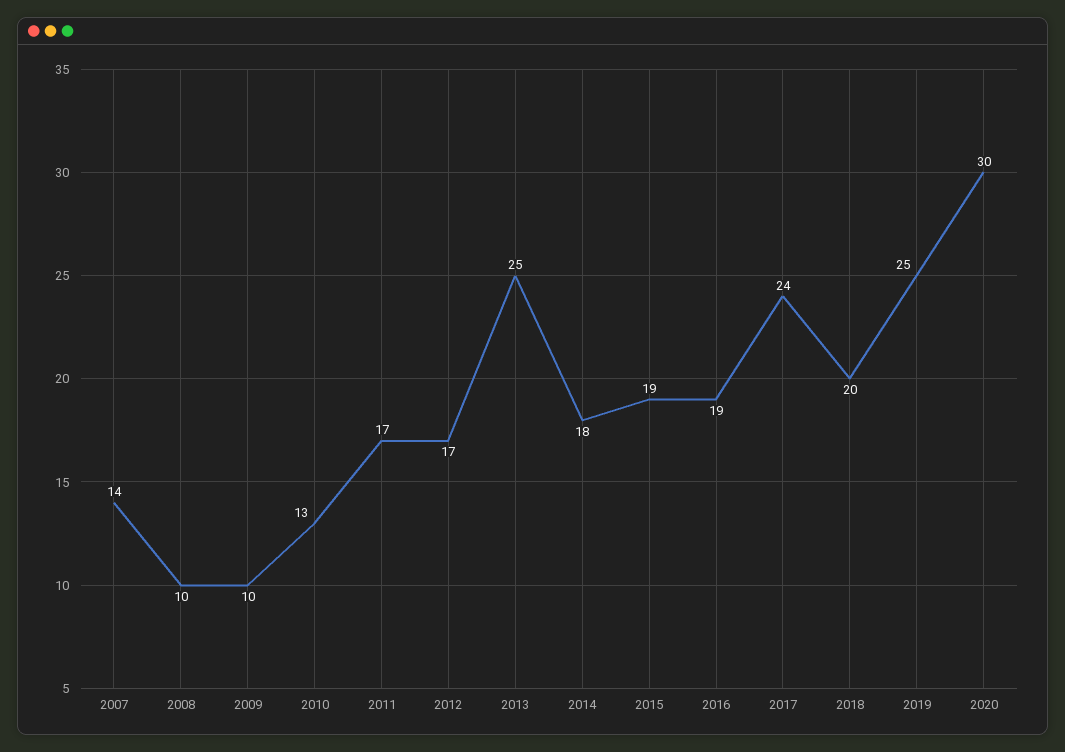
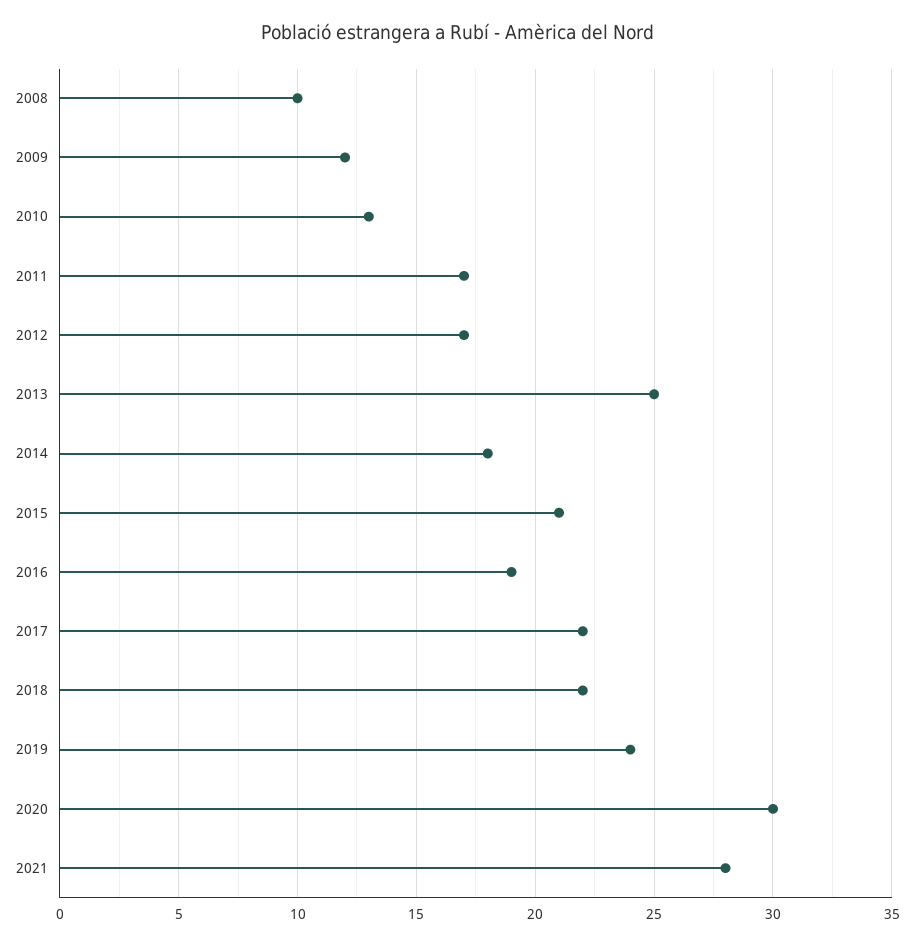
2007: 14 -> none
2009: 10 -> 12
2015: 19 -> 21
2017: 24 -> 22
2018: 20 -> 22
2019: 25 -> 24
2021: none -> 28

